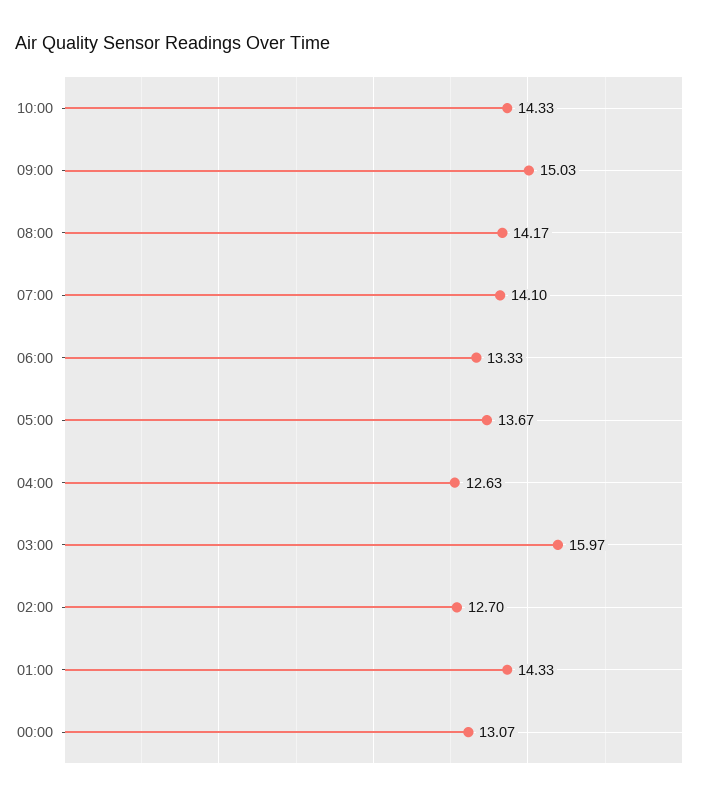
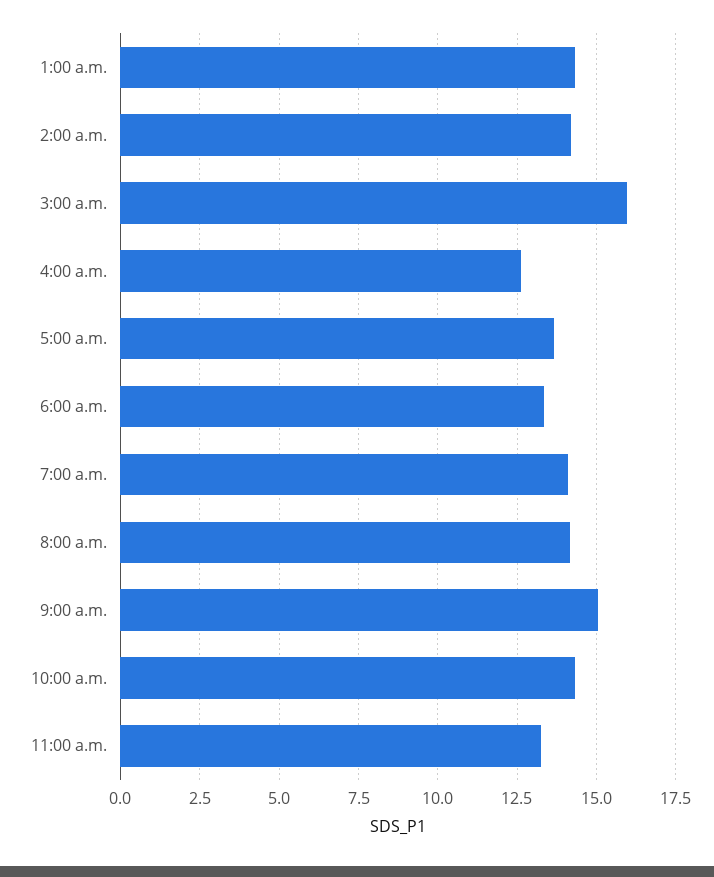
02:00: 12.7 -> 14.25
00:00: 13.07 -> none
11:00 a.m.: none -> 13.25

